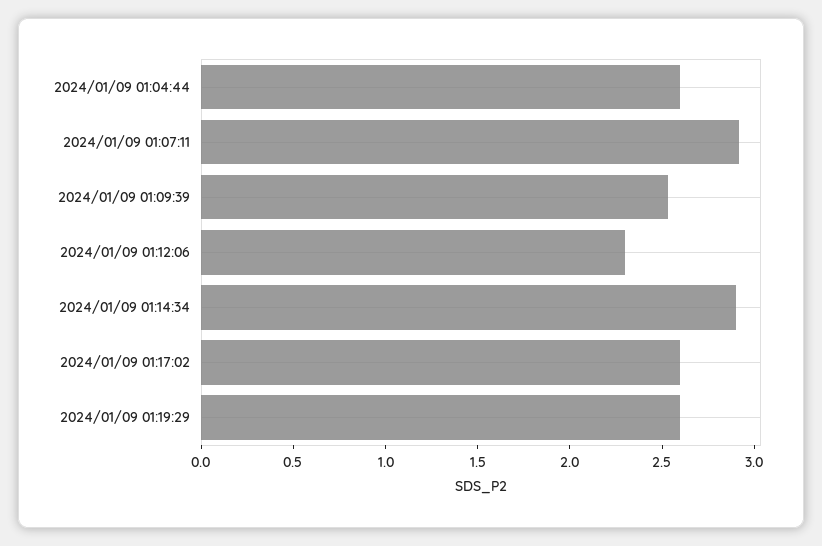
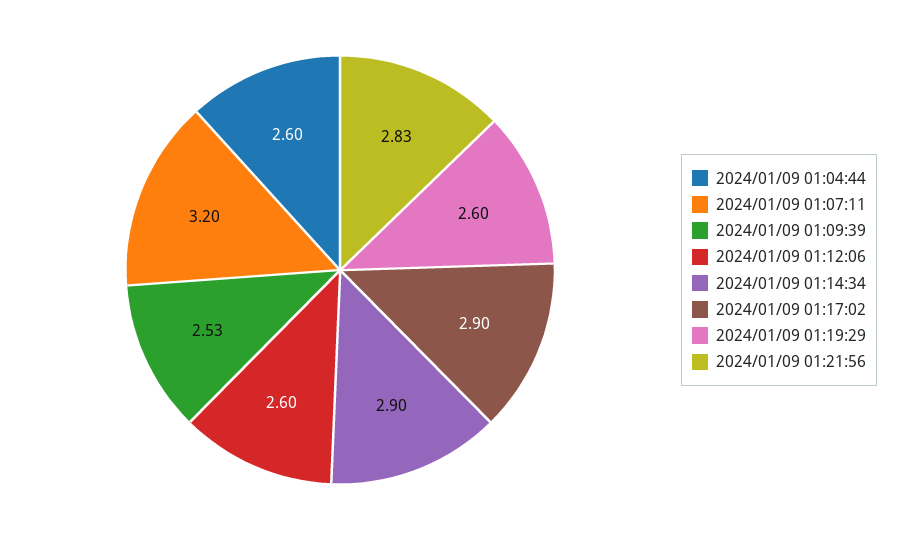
2024/01/09 01:07:11: 2.9 -> 3.2
2024/01/09 01:12:06: 2.3 -> 2.6
2024/01/09 01:17:02: 2.6 -> 2.9
2024/01/09 01:21:56: none -> 2.83

